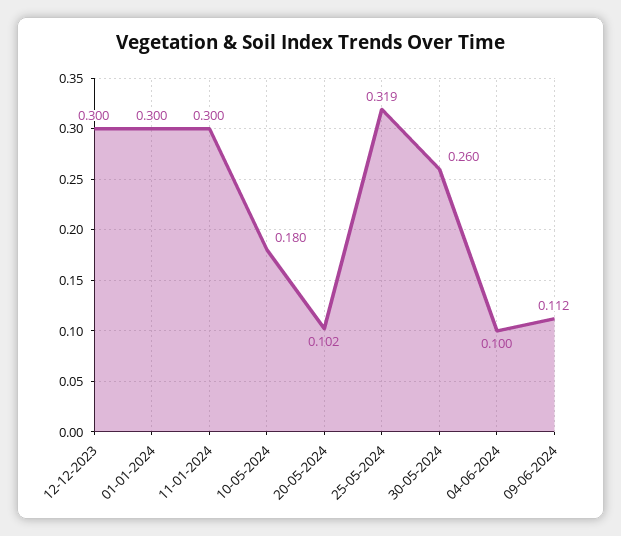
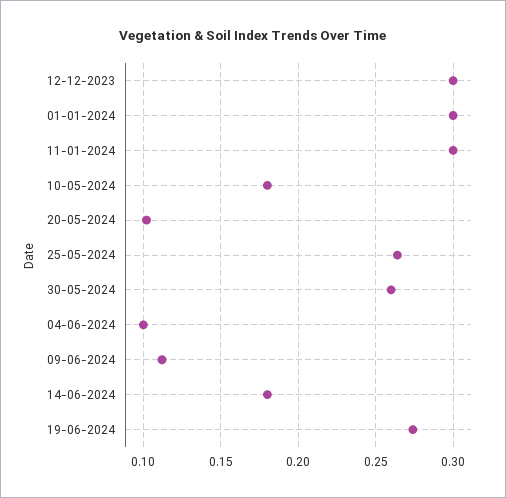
25-05-2024: 0.319 -> 0.265
14-06-2024: none -> 0.18
19-06-2024: none -> 0.275

